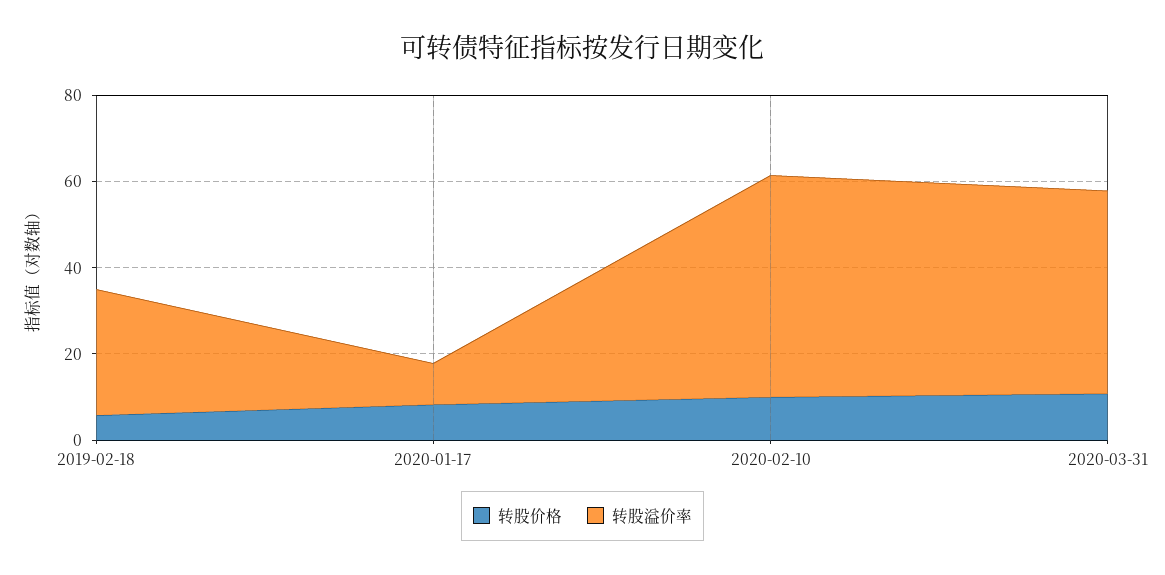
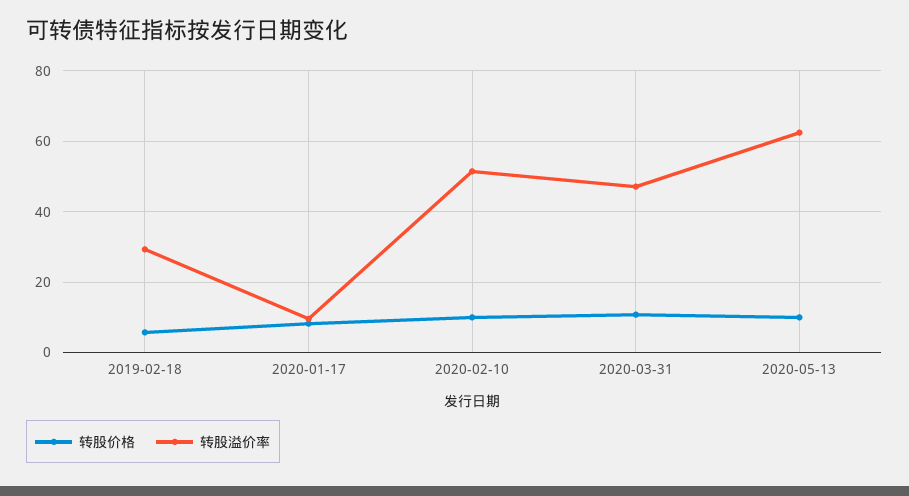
转股价格, 2020-05-13: none -> 10
转股溢价率, 2020-05-13: none -> 62

